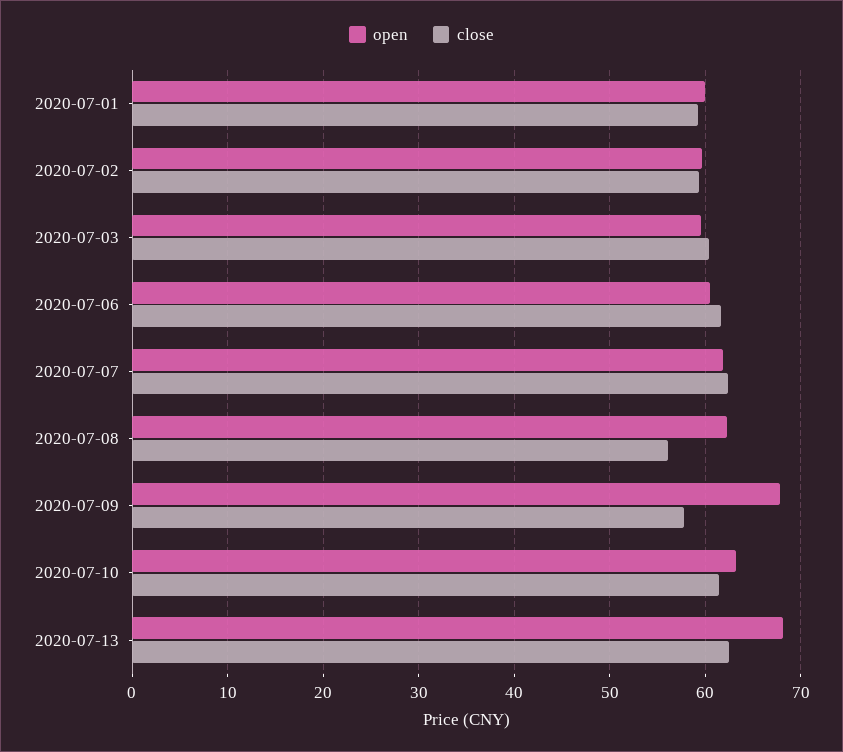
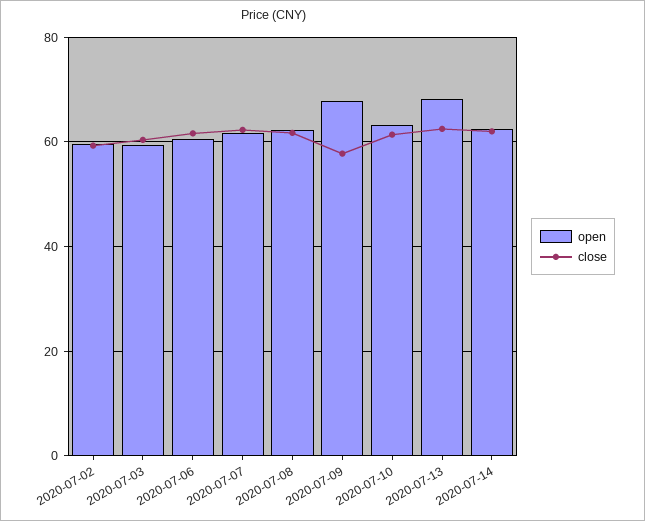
open, 2020-07-01: 60 -> none
close, 2020-07-01: 59 -> none
close, 2020-07-08: 56 -> 62
open, 2020-07-14: none -> 62
close, 2020-07-14: none -> 62

